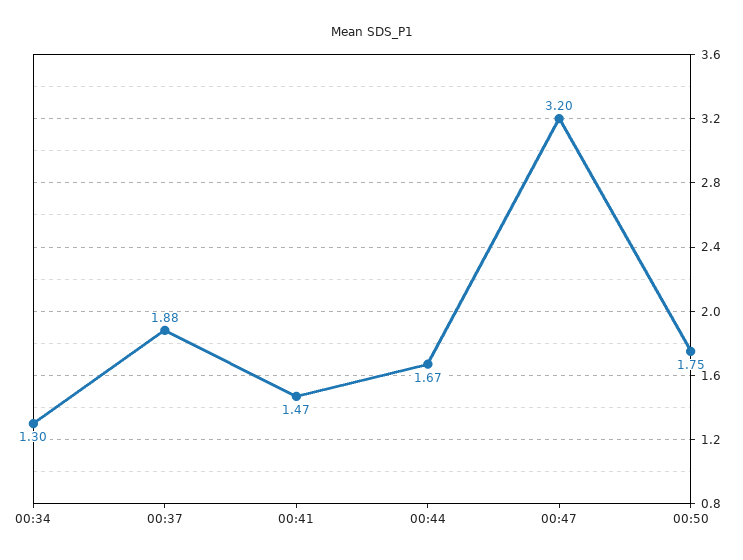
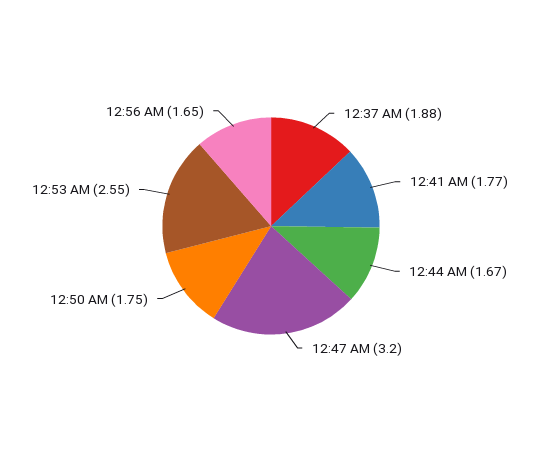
00:34: 1.3 -> none
00:41: 1.47 -> 1.77
12:53 AM: none -> 2.55
12:56 AM: none -> 1.65

